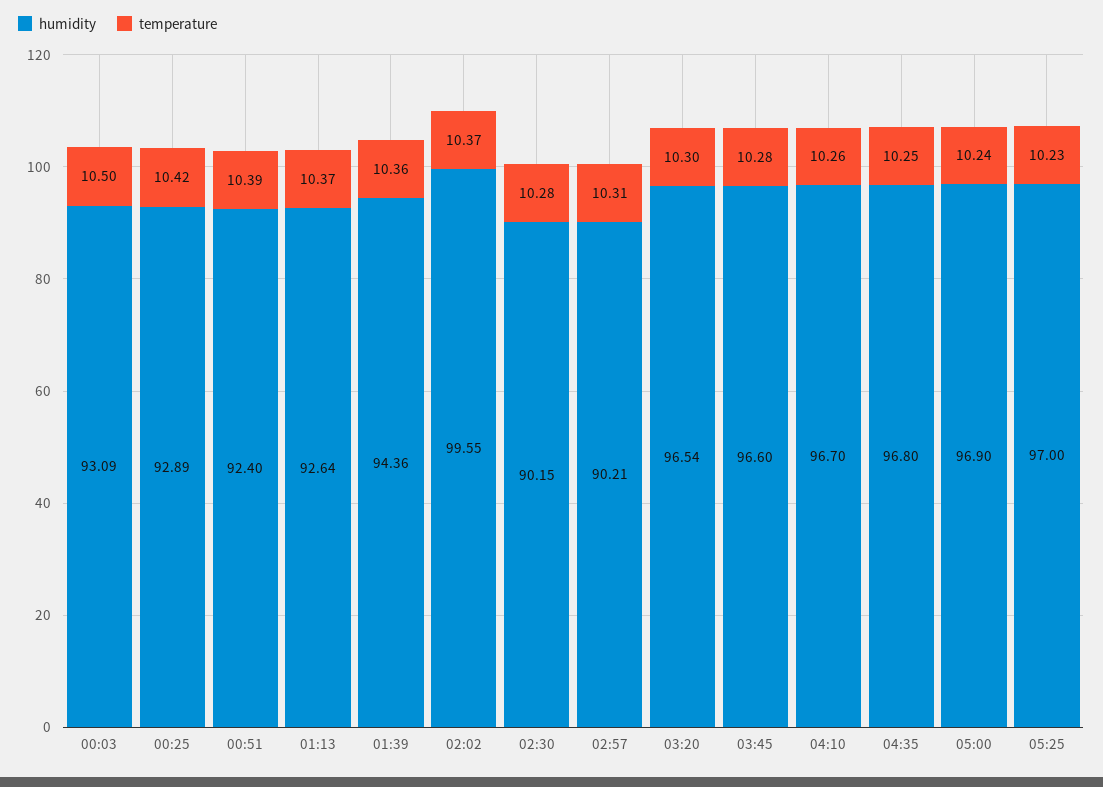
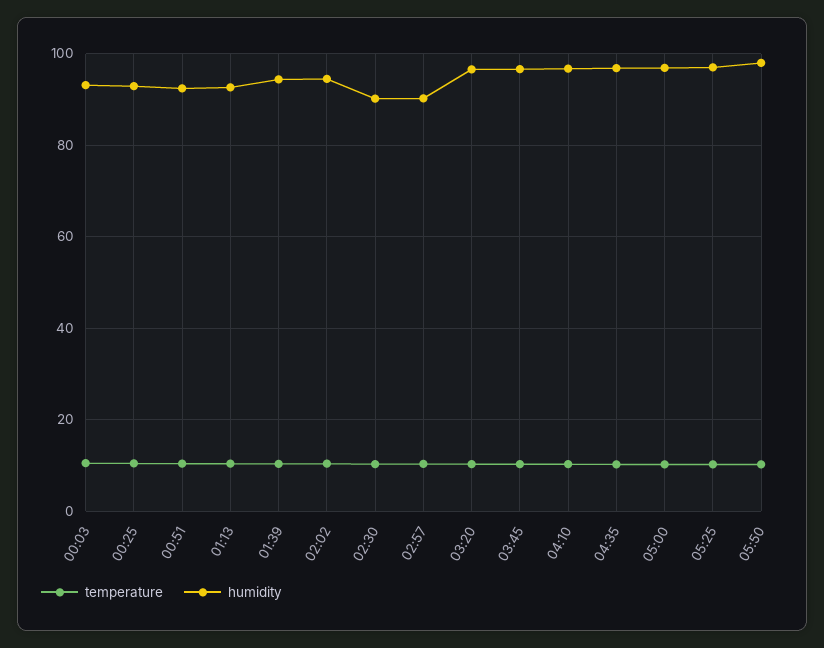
humidity, 02:02: 99.55 -> 94
temperature, 05:50: none -> 10
humidity, 05:50: none -> 98

